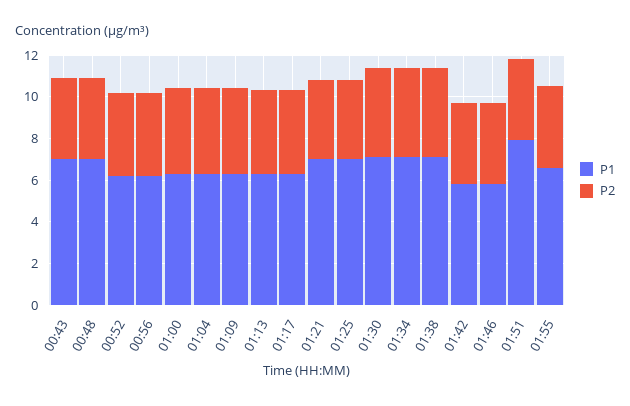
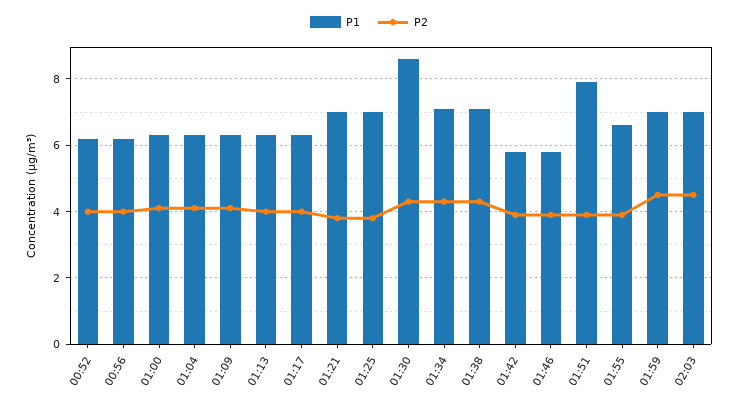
P1, 00:43: 7 -> none
P2, 00:43: 4 -> none
P1, 00:48: 7 -> none
P2, 00:48: 4 -> none
P1, 01:30: 7 -> 8.5
P1, 01:59: none -> 7
P2, 01:59: none -> 4.5
P1, 02:03: none -> 7
P2, 02:03: none -> 4.5

